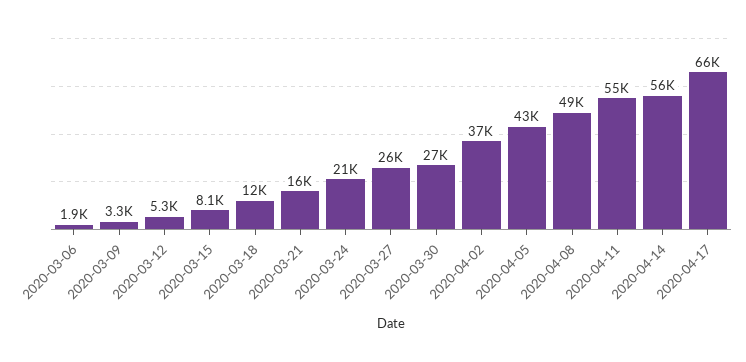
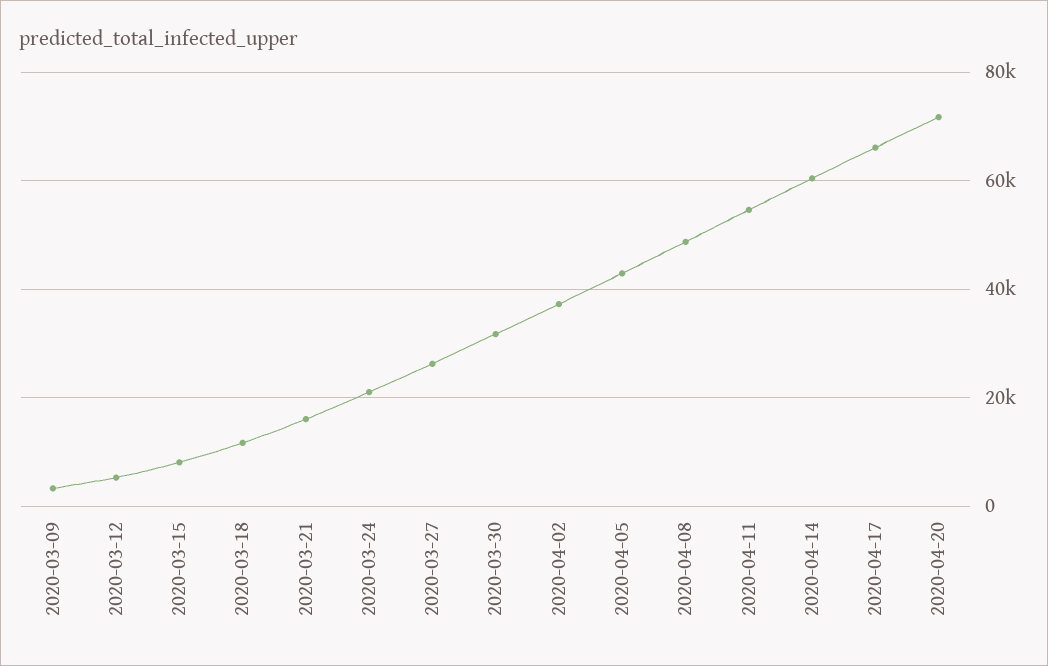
2020-03-06: 1900 -> none
2020-03-30: 27000 -> 32000
2020-04-14: 56000 -> 60000
2020-04-20: none -> 72000

